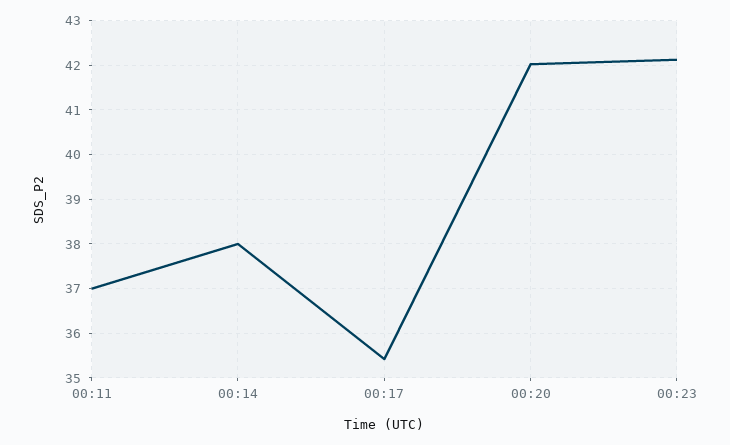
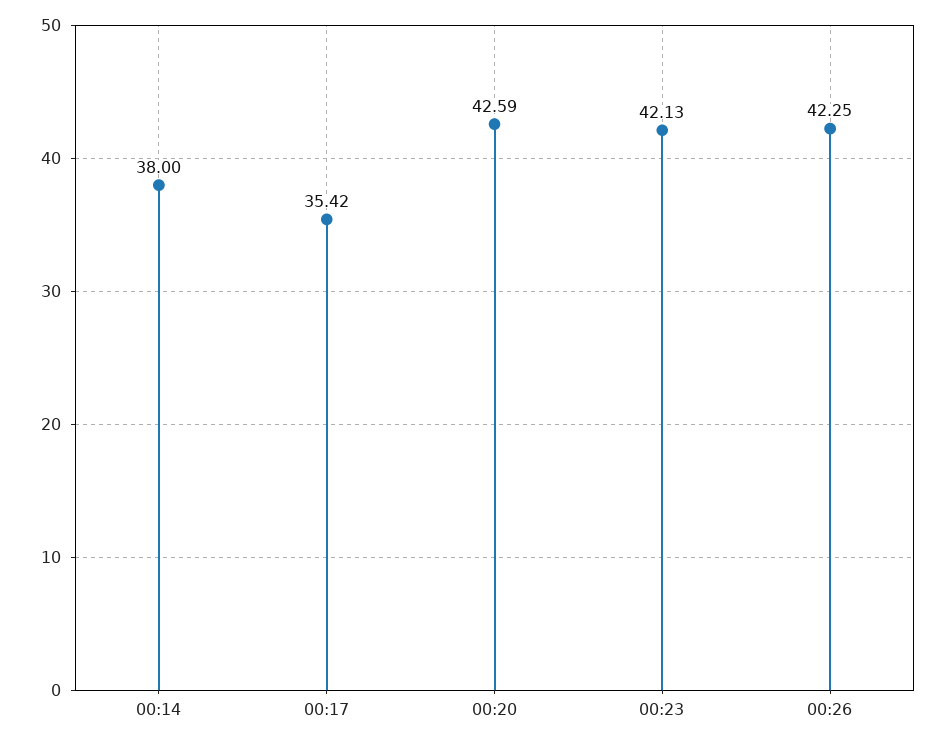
00:11: 37 -> none
00:20: 42 -> 42.59
00:26: none -> 42.25

